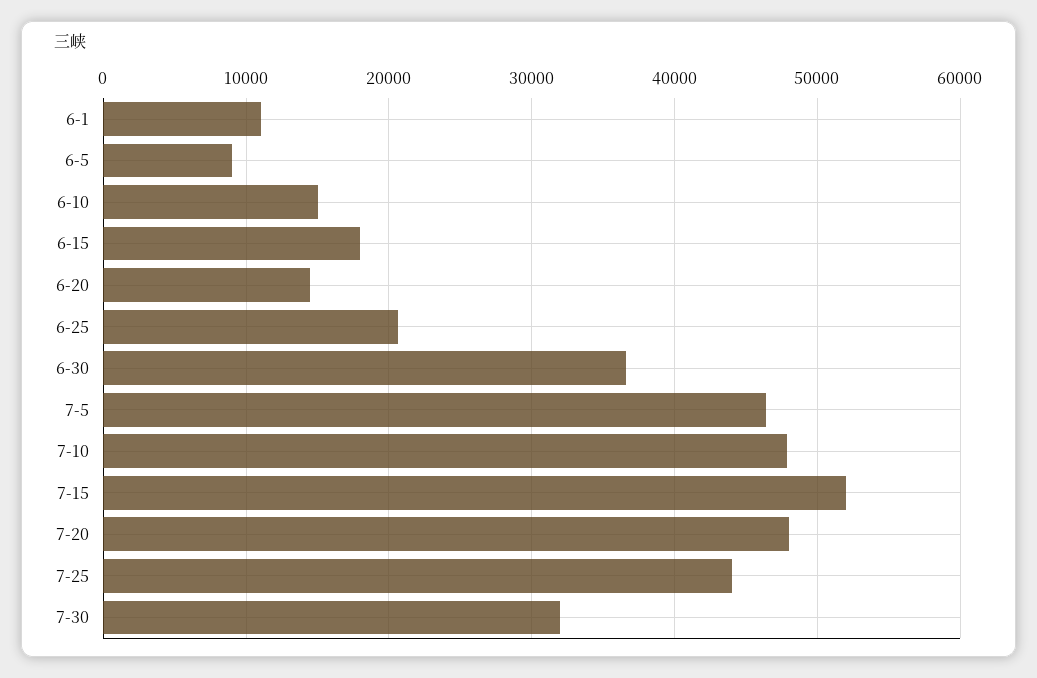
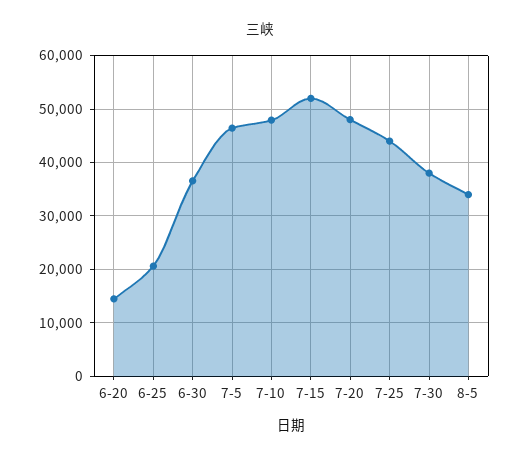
6-1: 11000 -> none
6-5: 9000 -> none
6-10: 15000 -> none
6-15: 18000 -> none
7-30: 32000 -> 38000
8-5: none -> 34000

